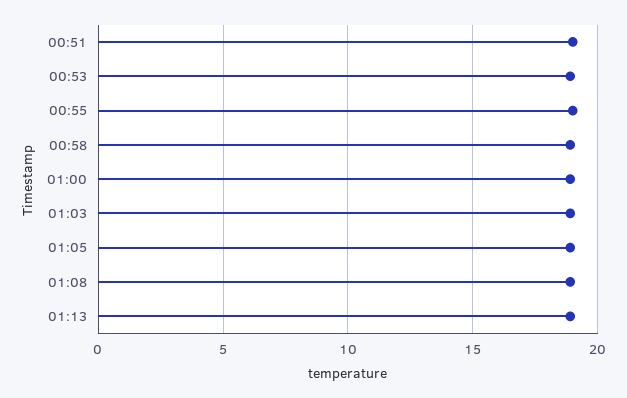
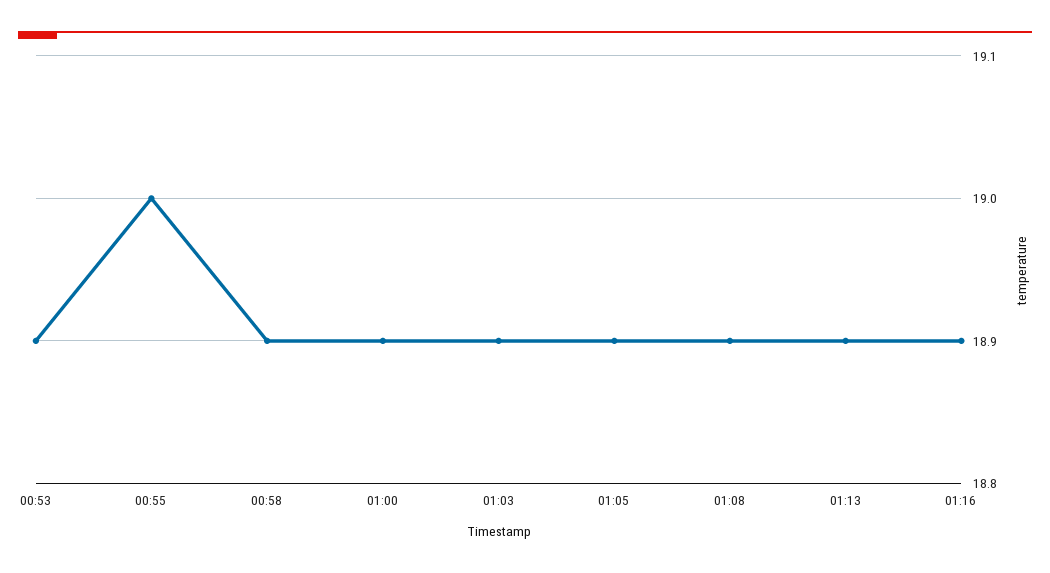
00:51: 19 -> none
01:16: none -> 18.9

